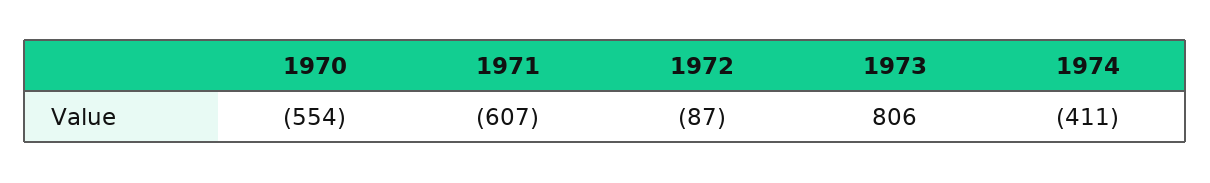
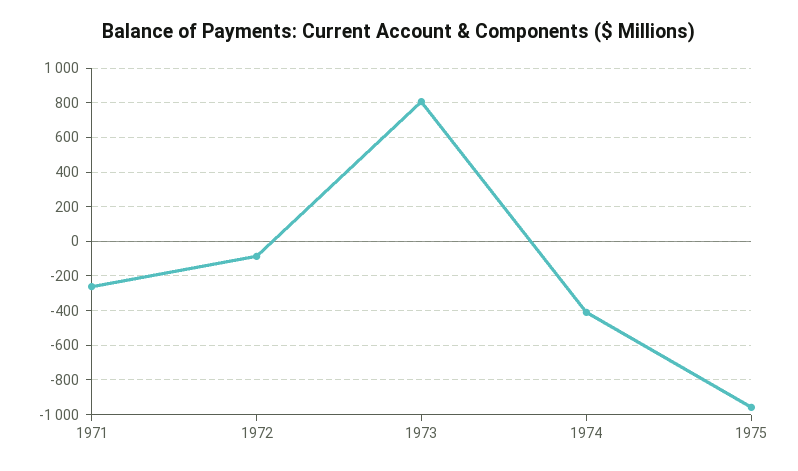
1970: -554 -> none
1971: -607 -> -250
1975: none -> -950

